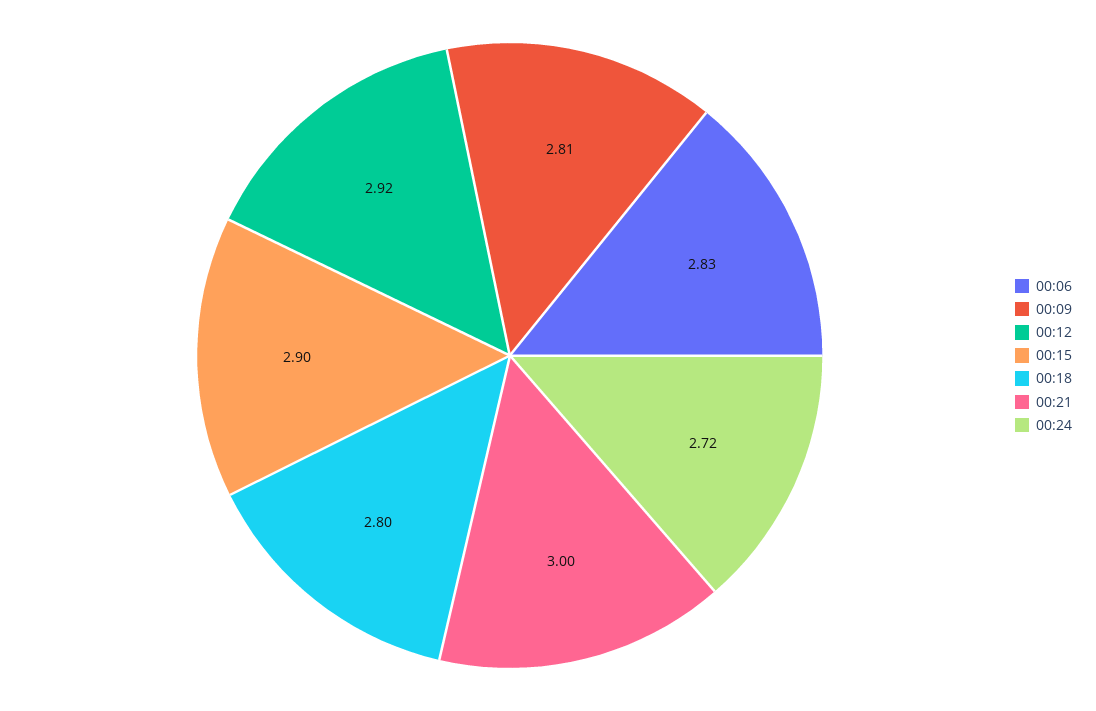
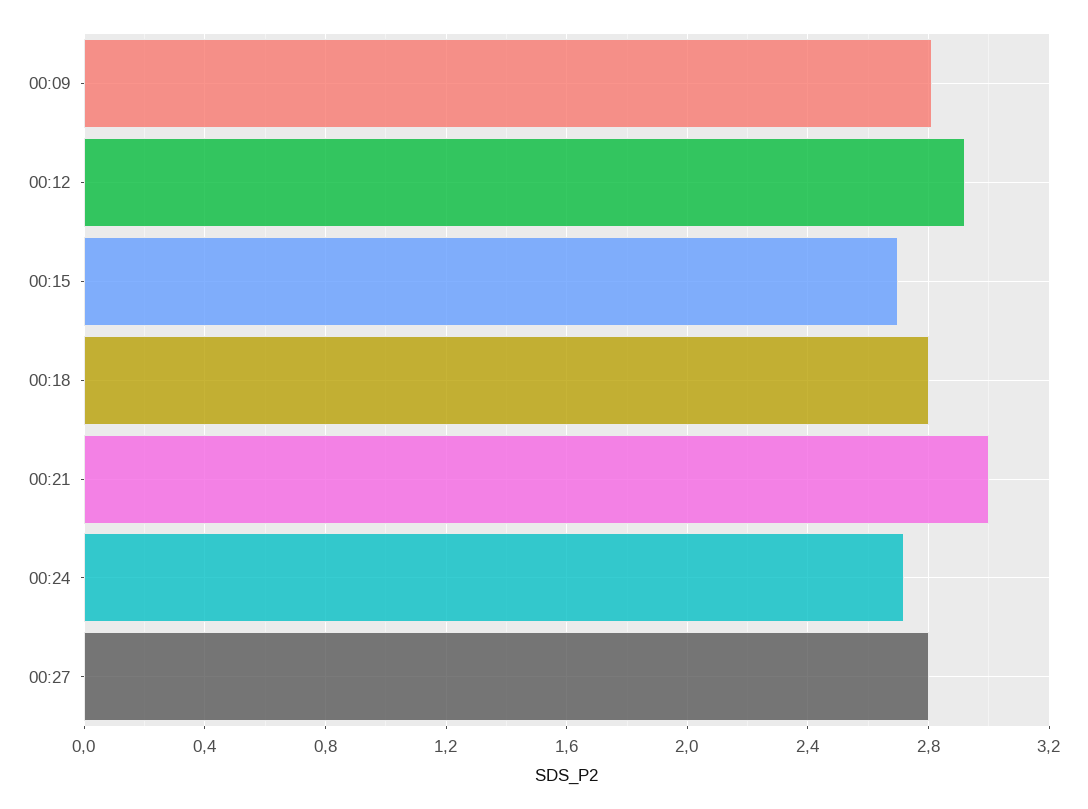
00:06: 2.83 -> none
00:15: 2.9 -> 2.7
00:27: none -> 2.8

